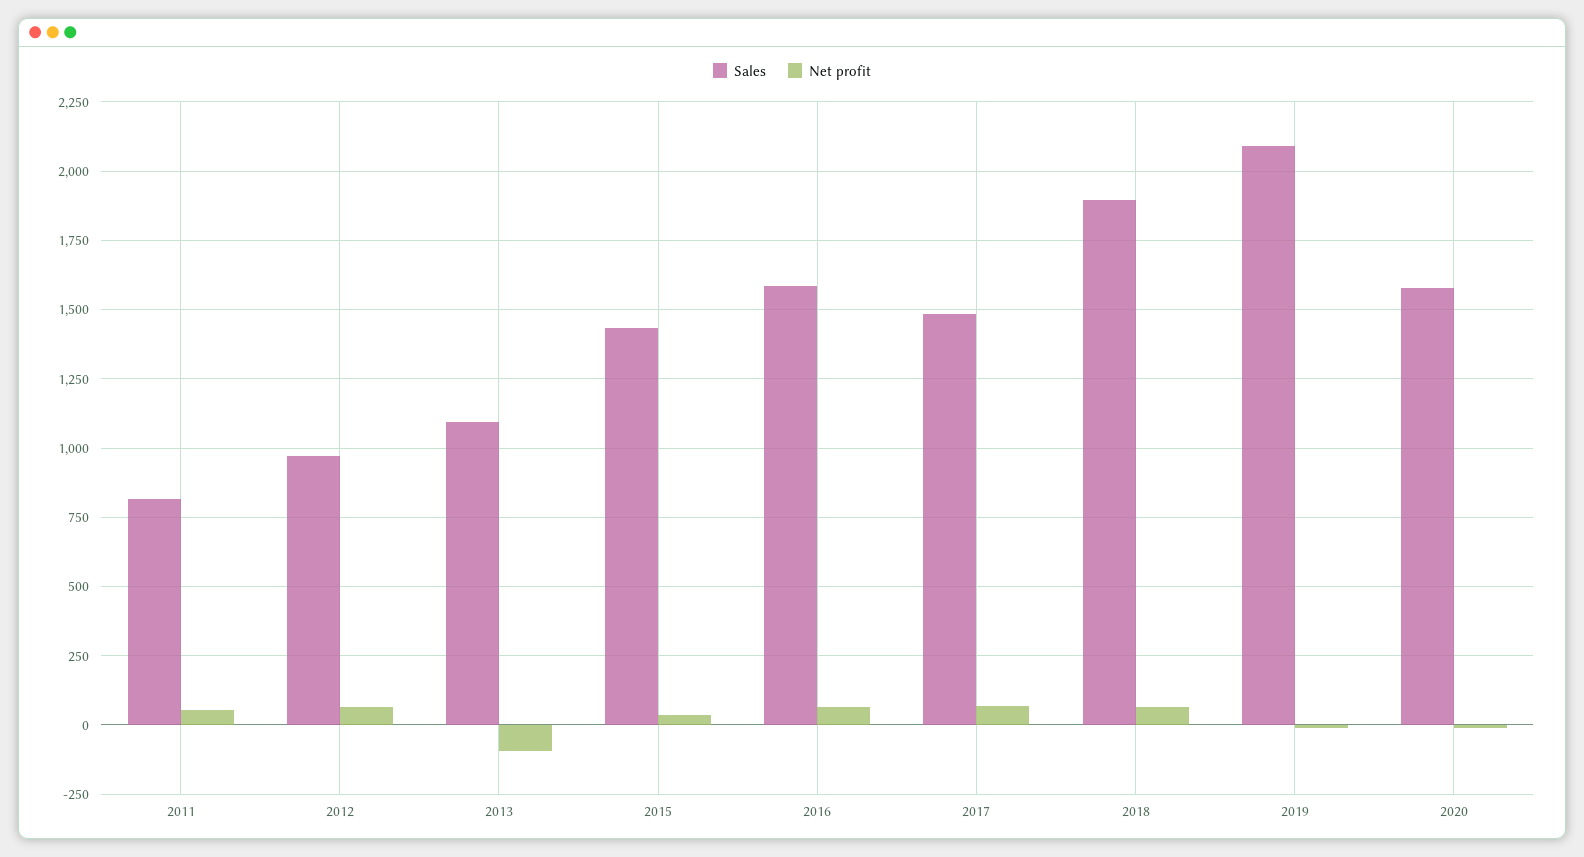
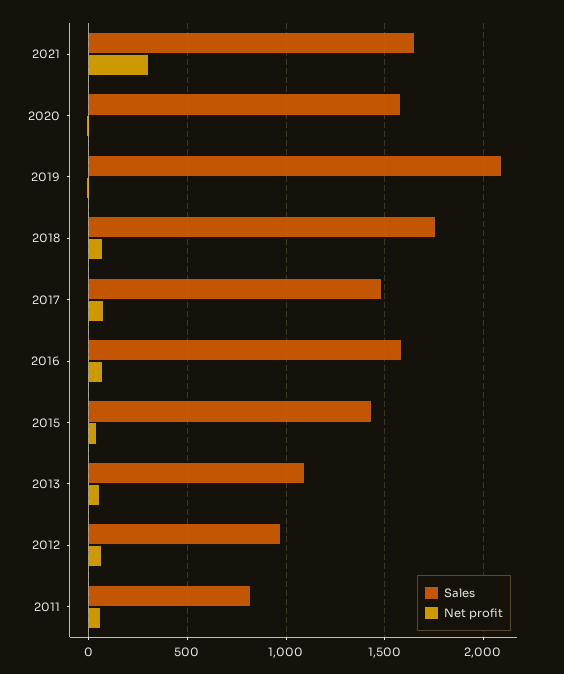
Net profit, 2013: -100 -> 50
Sales, 2018: 1900 -> 1750
Sales, 2021: none -> 1650
Net profit, 2021: none -> 300

